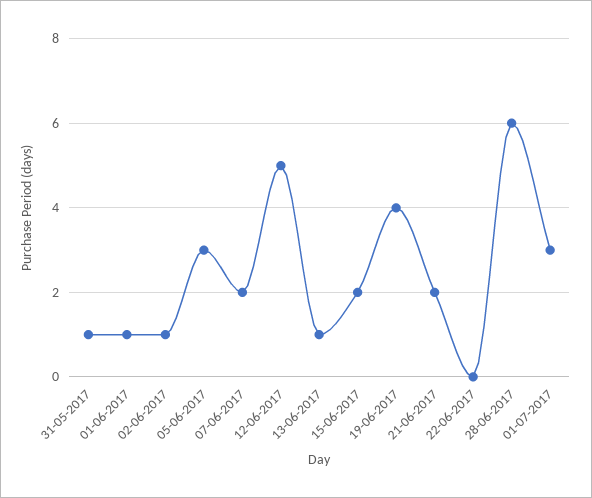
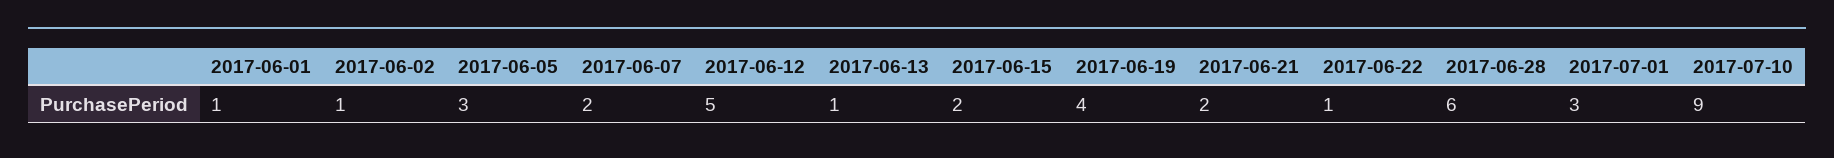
31-05-2017: 1 -> none
22-06-2017: 0 -> 1
2017-07-10: none -> 9

